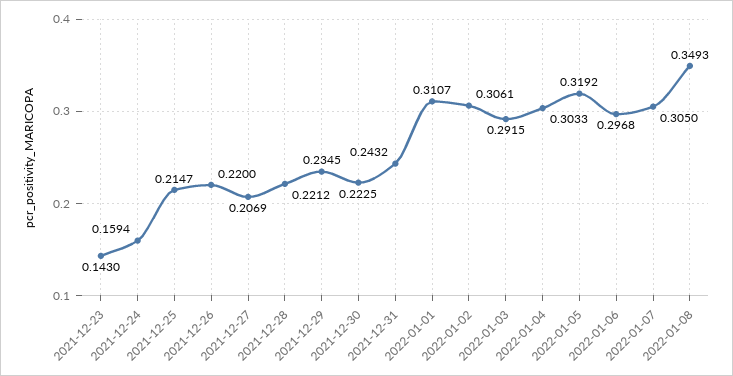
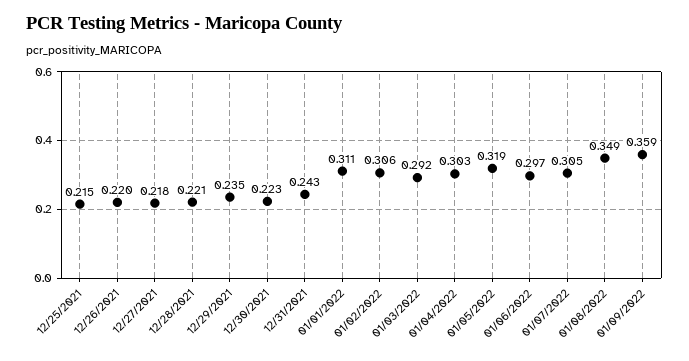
2021-12-23: 0.143 -> none
2021-12-24: 0.1594 -> none
2021-12-27: 0.2069 -> 0.218
01/09/2022: none -> 0.359

